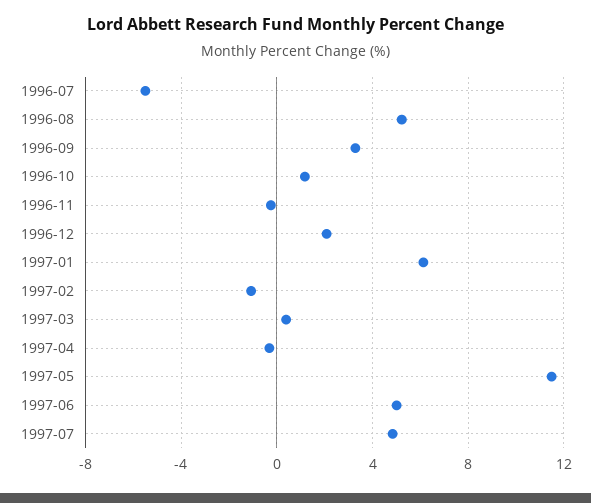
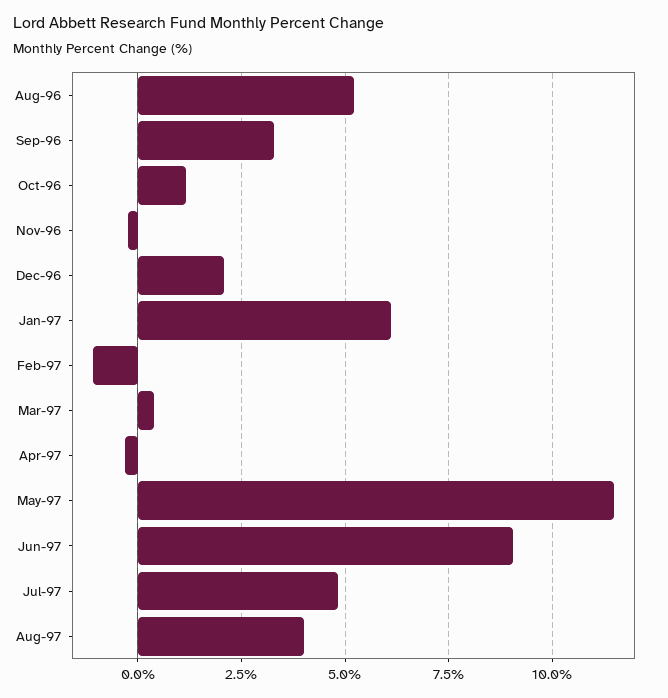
1996-07: -5.5 -> none
1997-06: 5 -> 9
Aug-97: none -> 4

